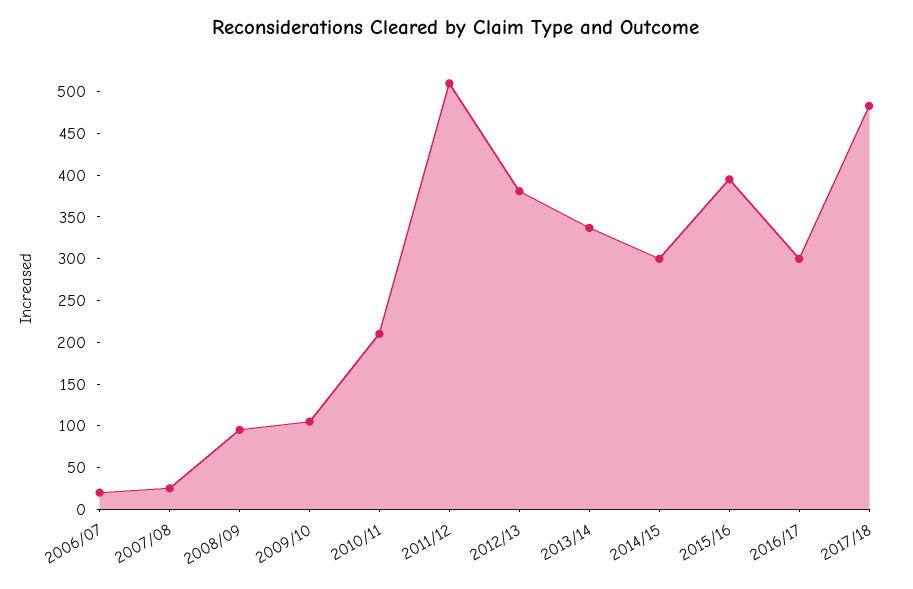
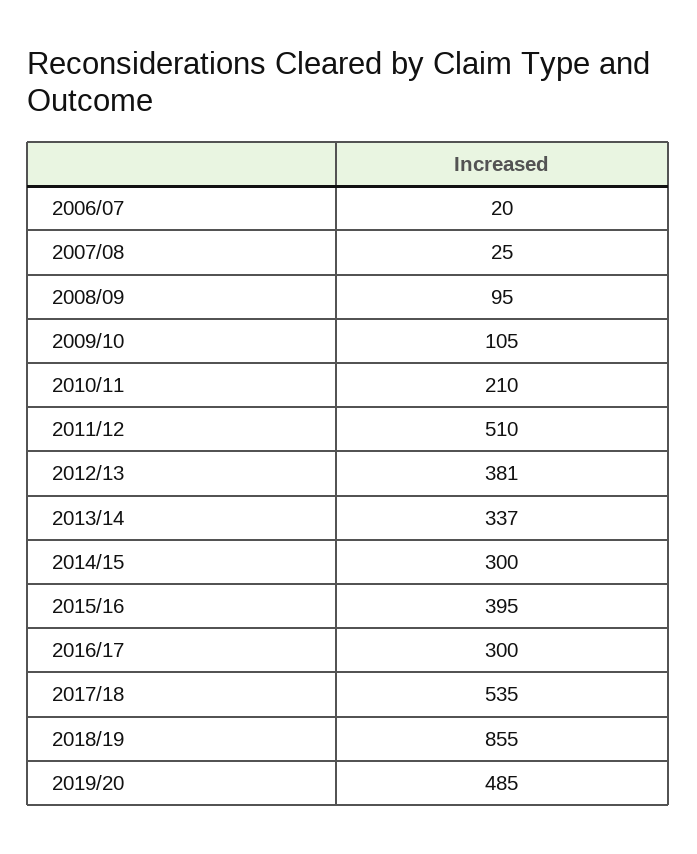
2017/18: 480 -> 535
2018/19: none -> 855
2019/20: none -> 485

